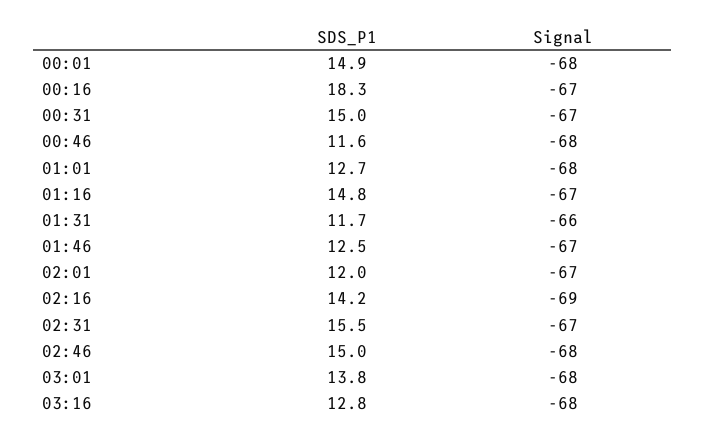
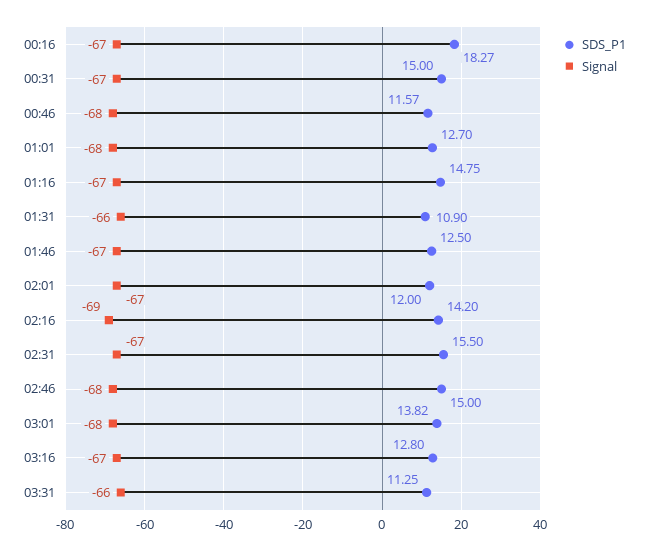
SDS_P1, 00:01: 14.9 -> none
Signal, 00:01: -68 -> none
SDS_P1, 01:31: 11.7 -> 10.9
Signal, 03:16: -68 -> -67
SDS_P1, 03:31: none -> 11.25
Signal, 03:31: none -> -66

